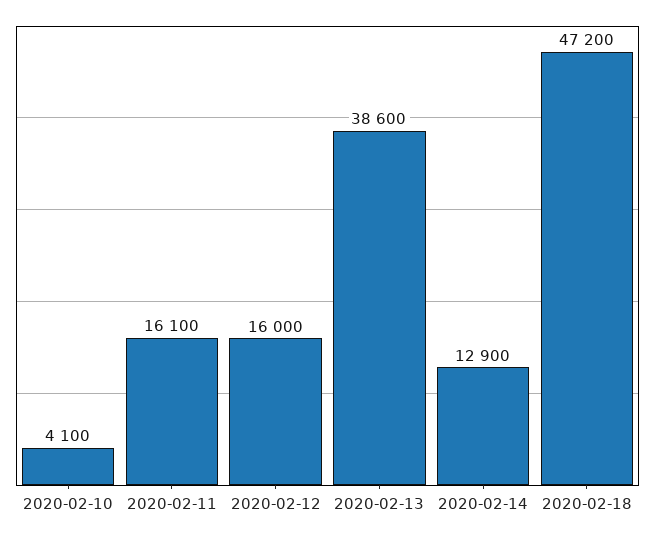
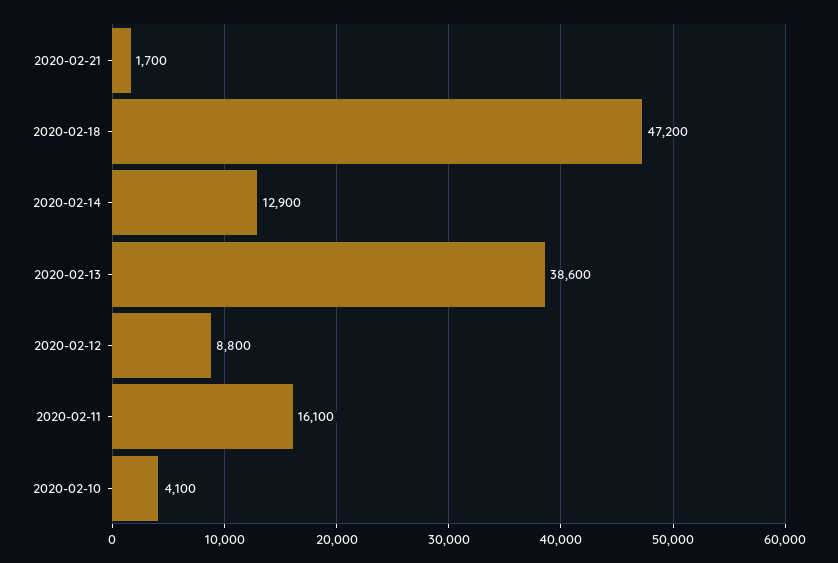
2020-02-12: 16000 -> 8800
2020-02-21: none -> 1700

